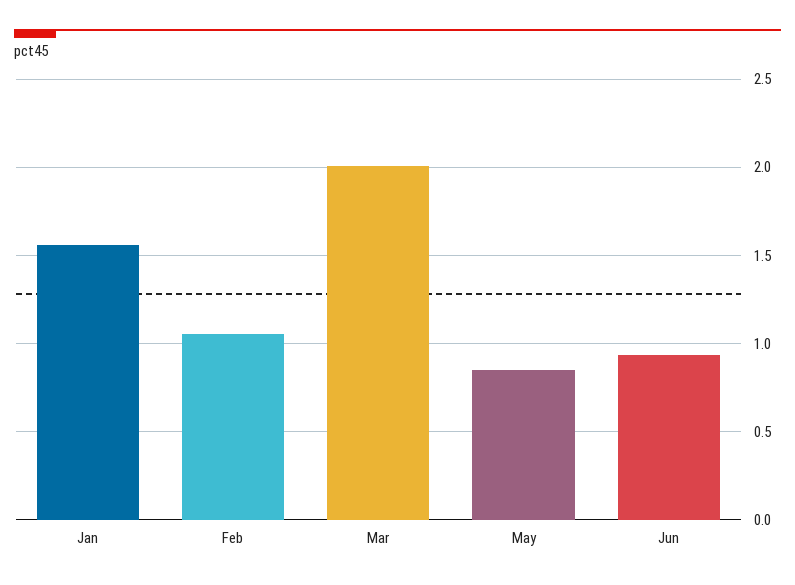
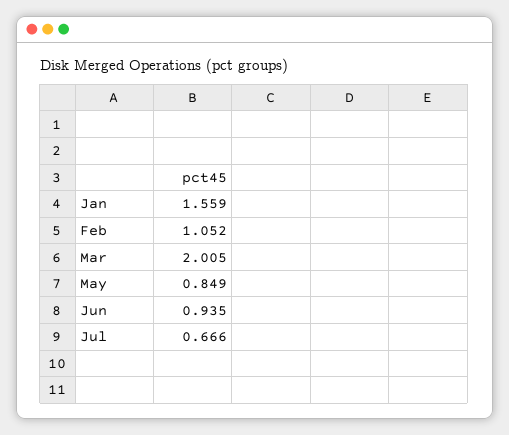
Jul: none -> 0.666

